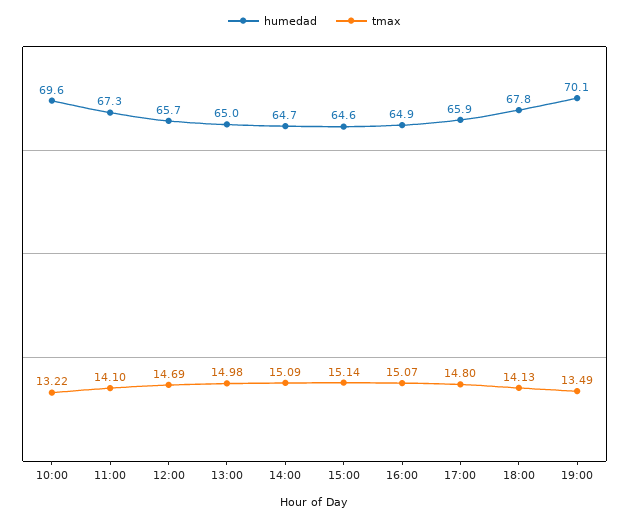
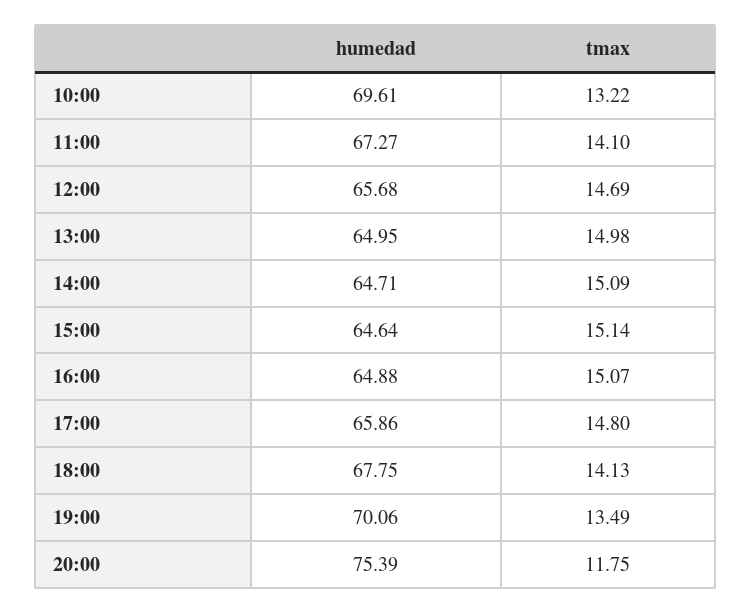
humedad, 20:00: none -> 75.39
tmax, 20:00: none -> 11.75

